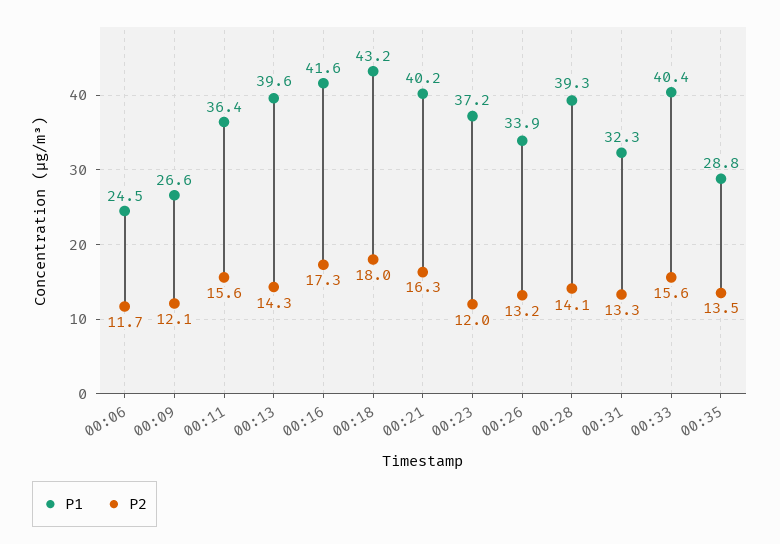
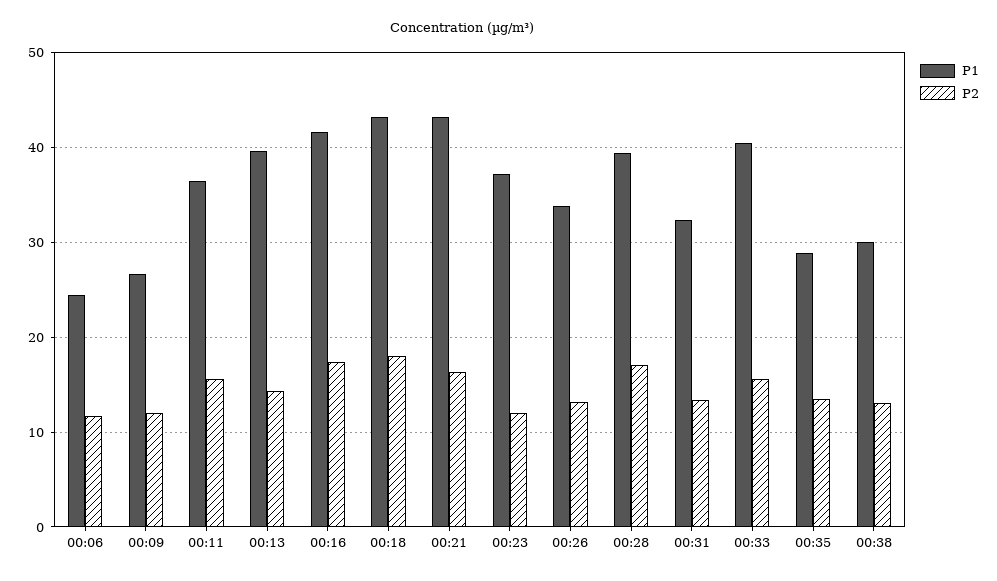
P1, 00:21: 40.2 -> 43
P2, 00:28: 14.1 -> 17
P1, 00:38: none -> 30
P2, 00:38: none -> 13

